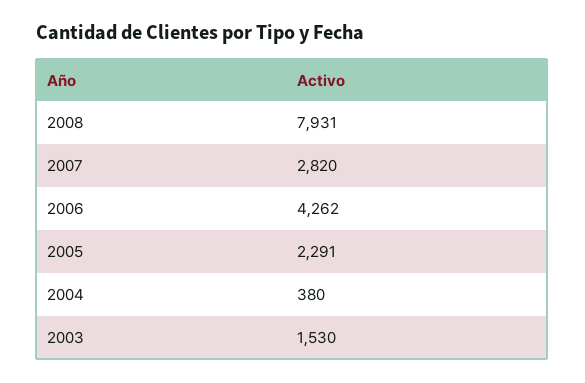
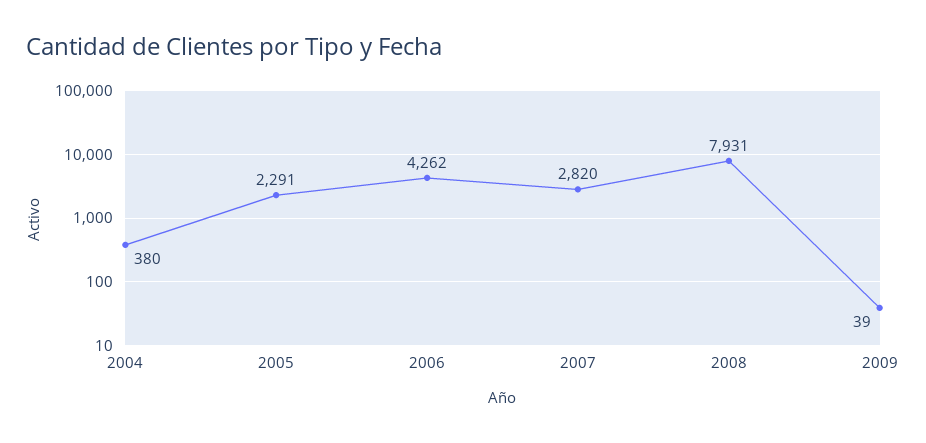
2003: 1530 -> none
2009: none -> 39

